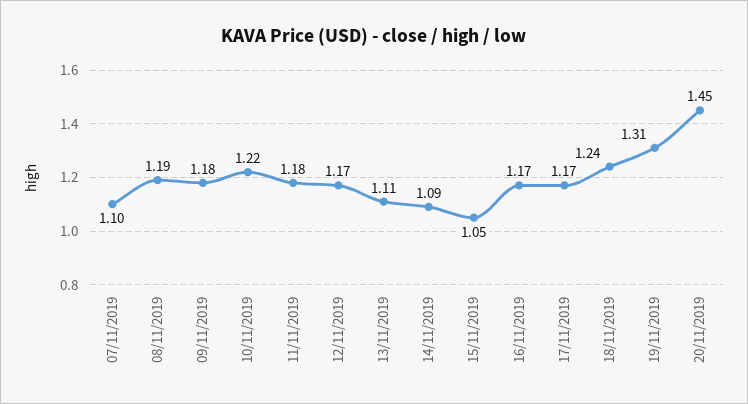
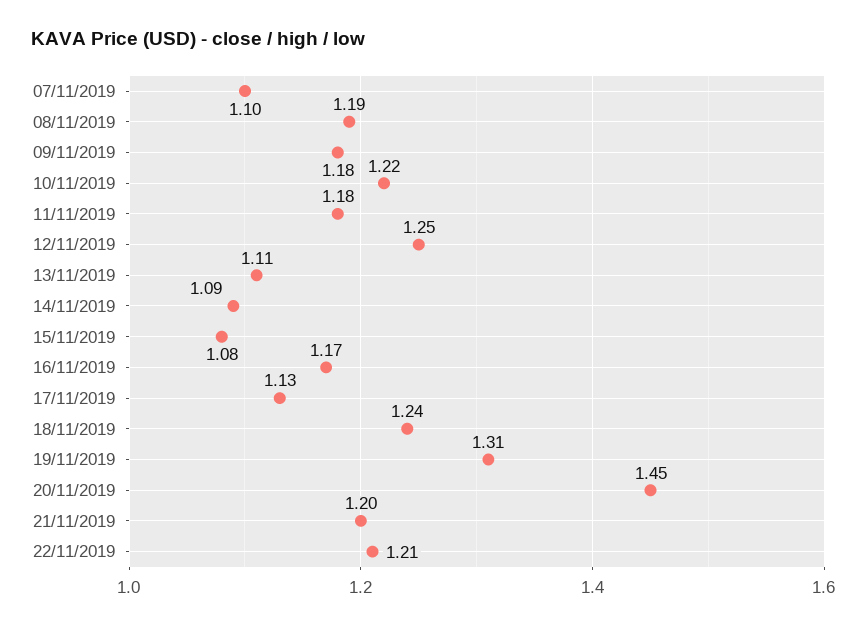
12/11/2019: 1.17 -> 1.25
15/11/2019: 1.05 -> 1.08
17/11/2019: 1.17 -> 1.13
21/11/2019: none -> 1.2
22/11/2019: none -> 1.21

